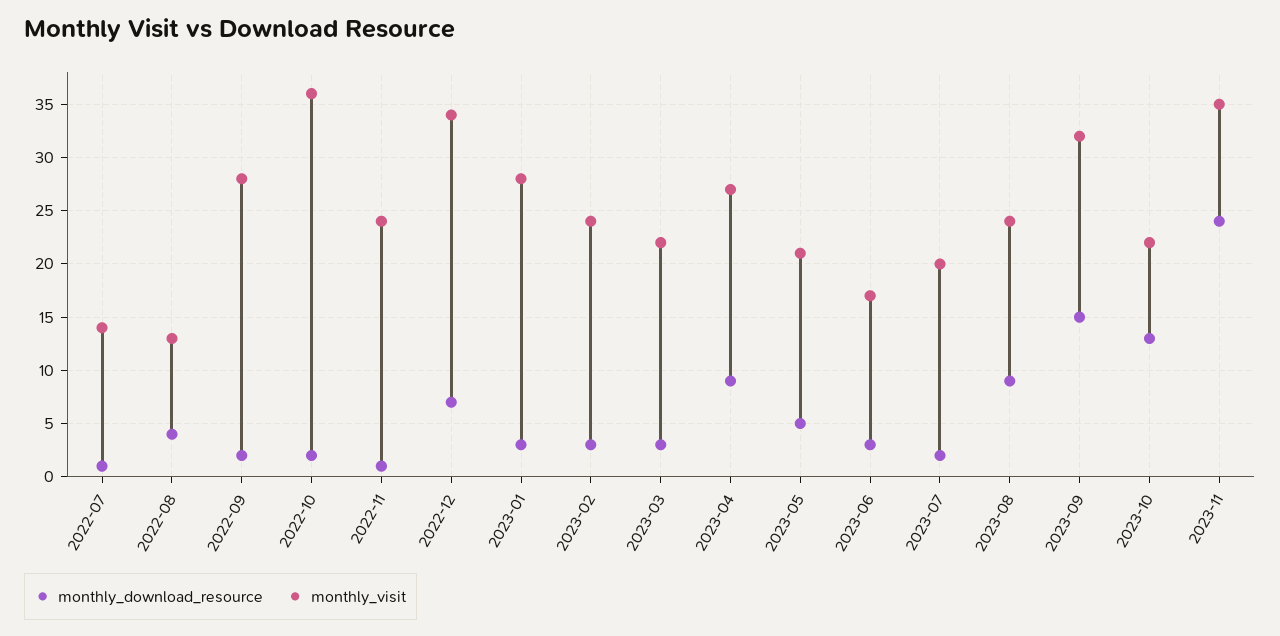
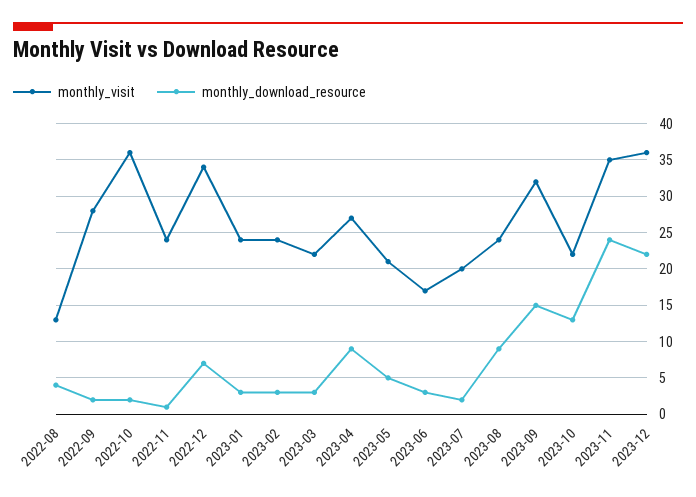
monthly_download_resource, 2022-07: 1 -> none
monthly_visit, 2022-07: 14 -> none
monthly_visit, 2023-01: 28 -> 24
monthly_visit, 2023-12: none -> 36
monthly_download_resource, 2023-12: none -> 22

